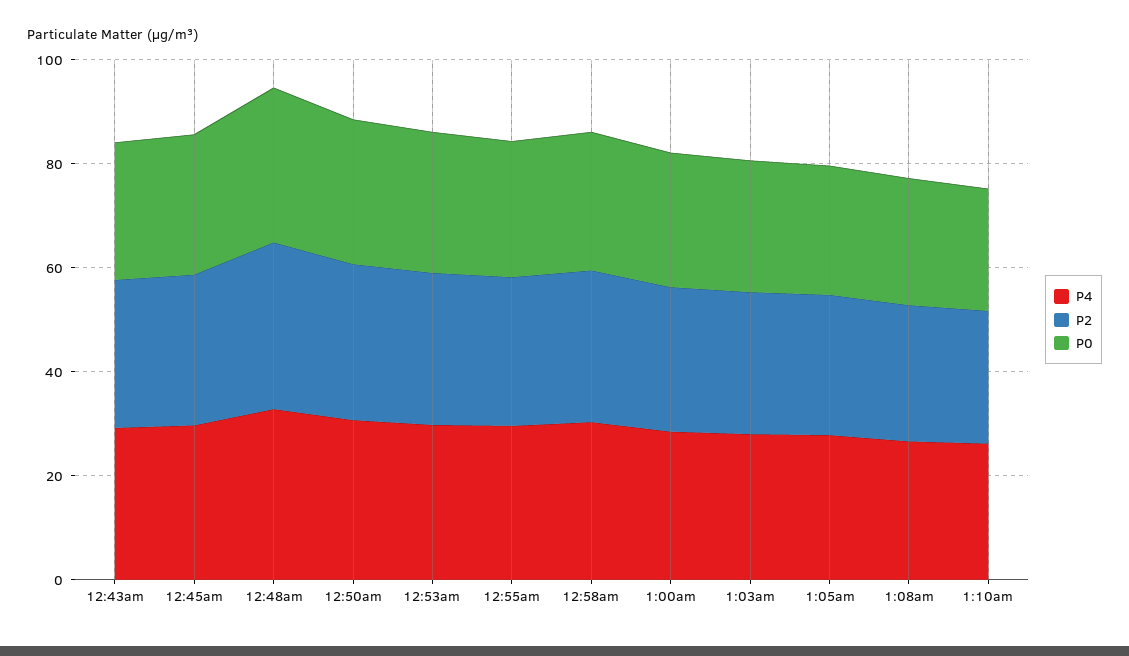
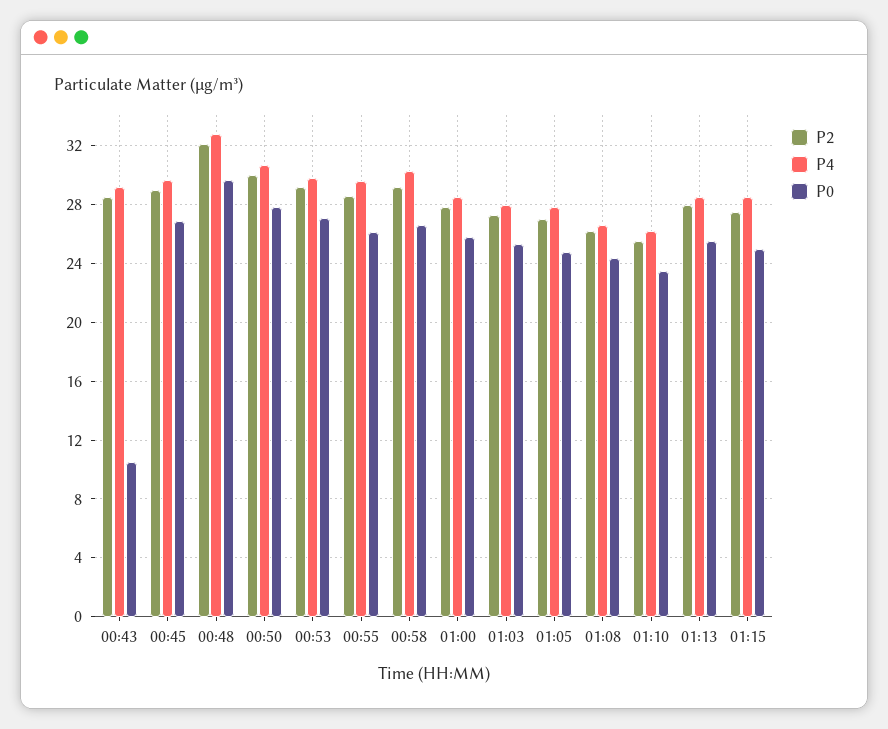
P0, 12:43am: 25 -> 10.5
P2, 01:13: none -> 28
P4, 01:13: none -> 28.5
P0, 01:13: none -> 25.5
P2, 01:15: none -> 27.5
P4, 01:15: none -> 28.5
P0, 01:15: none -> 25

